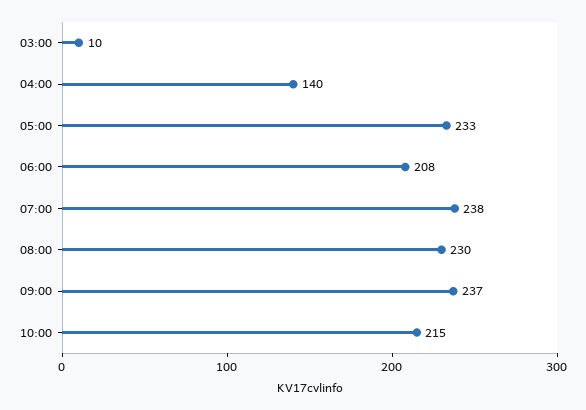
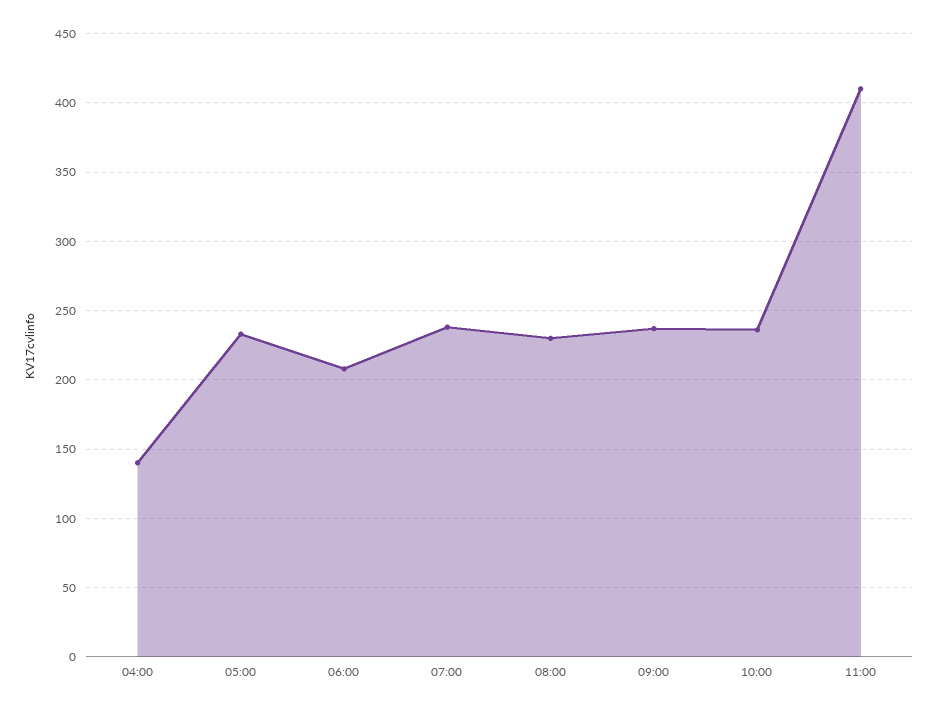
03:00: 10 -> none
10:00: 215 -> 235
11:00: none -> 410

